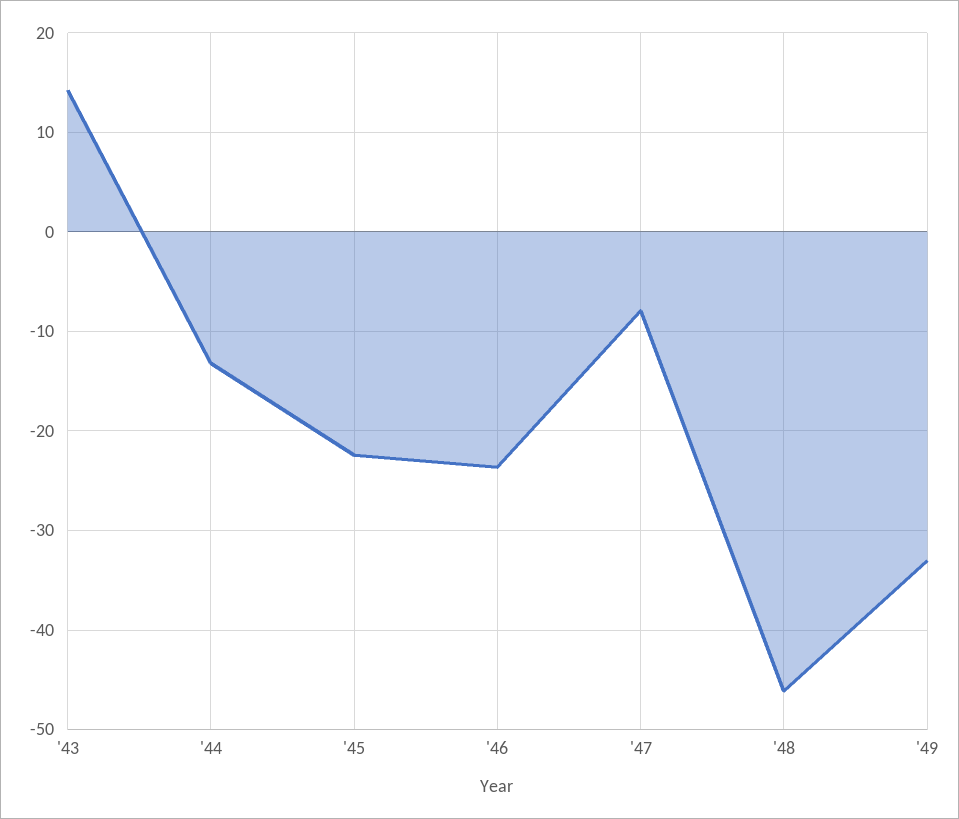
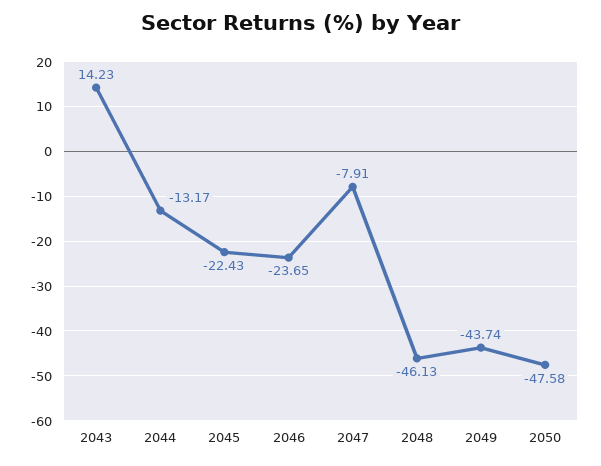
'49: -33 -> -43.74
2050: none -> -47.58

